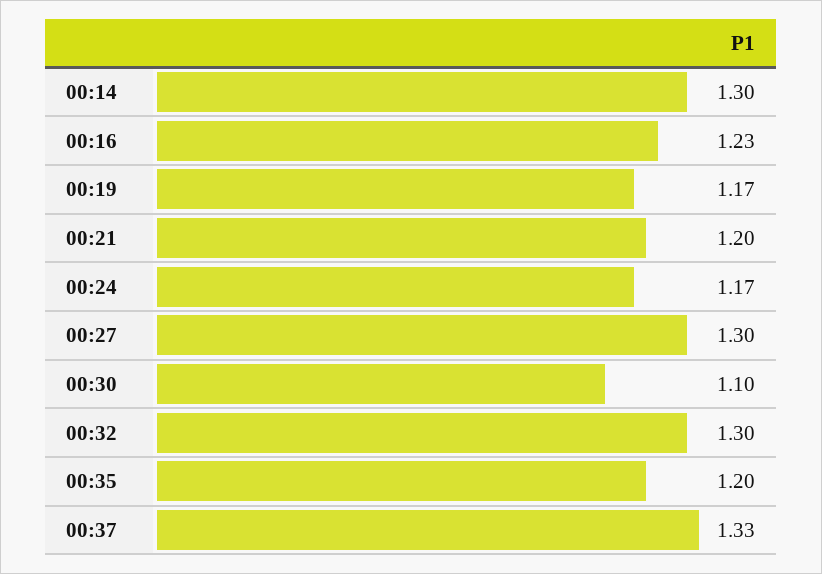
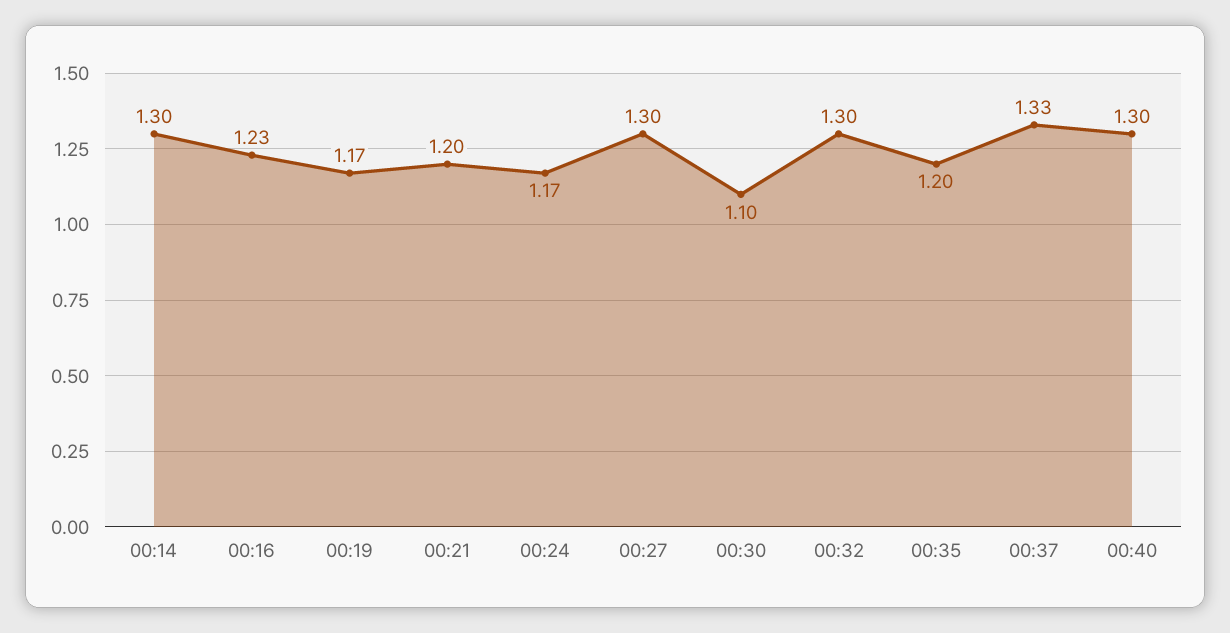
00:40: none -> 1.3

